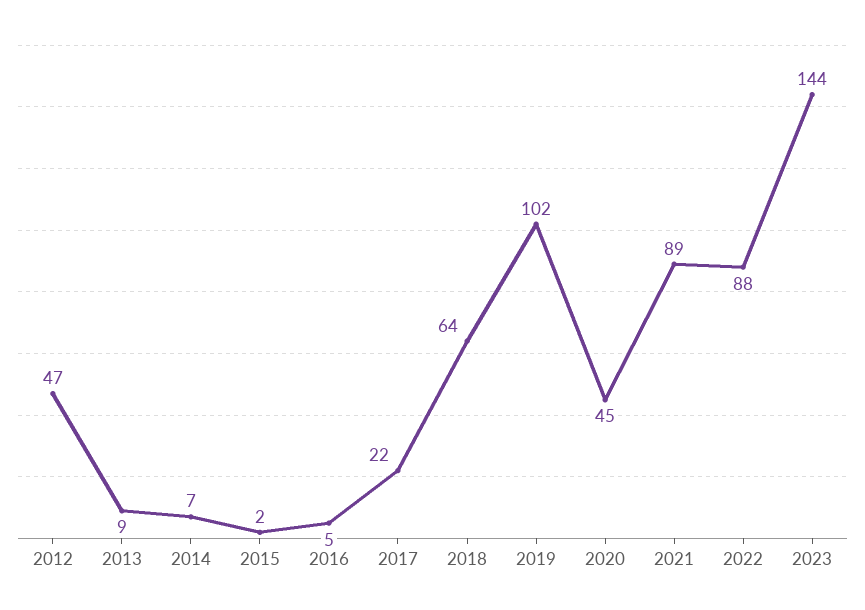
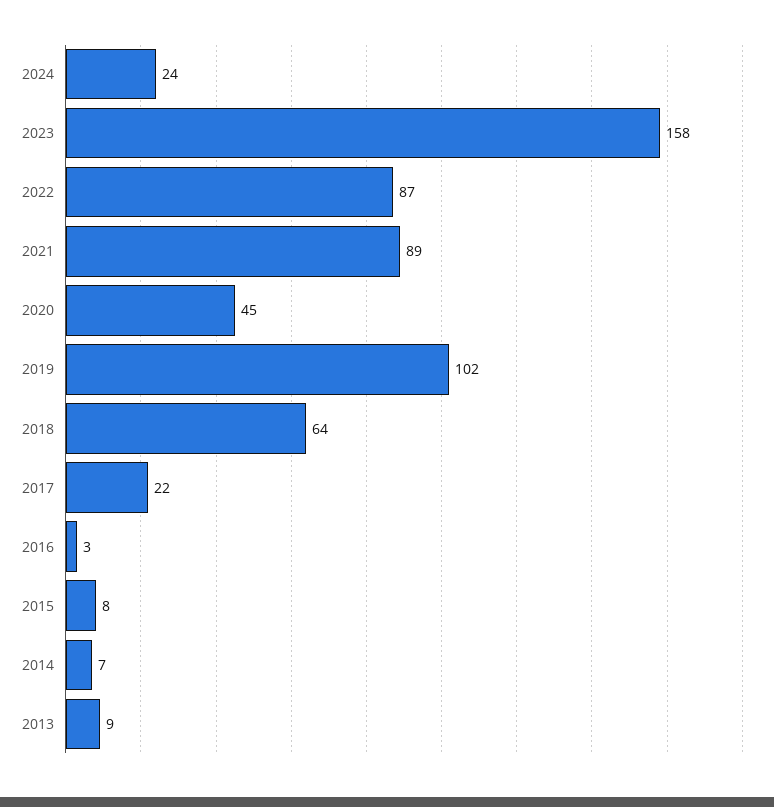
2012: 47 -> none
2015: 2 -> 8
2016: 5 -> 3
2022: 88 -> 87
2023: 144 -> 158
2024: none -> 24

